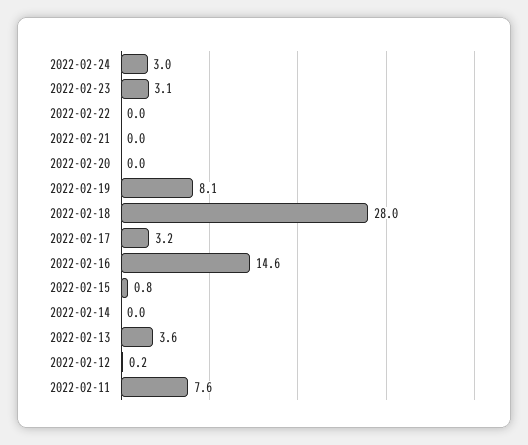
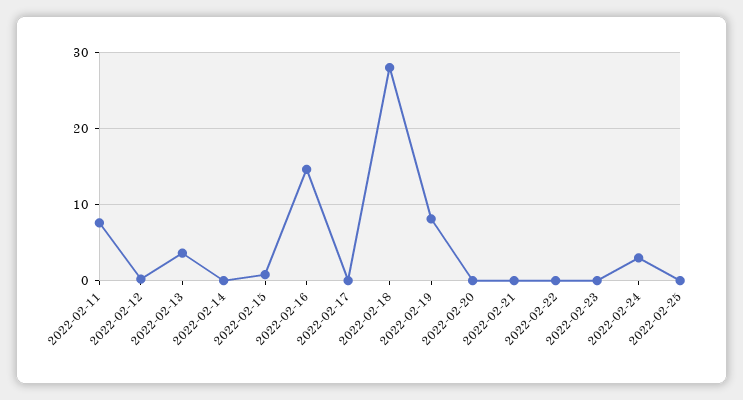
2022-02-23: 3.1 -> 0
2022-02-17: 3.2 -> 0
2022-02-25: none -> 0

